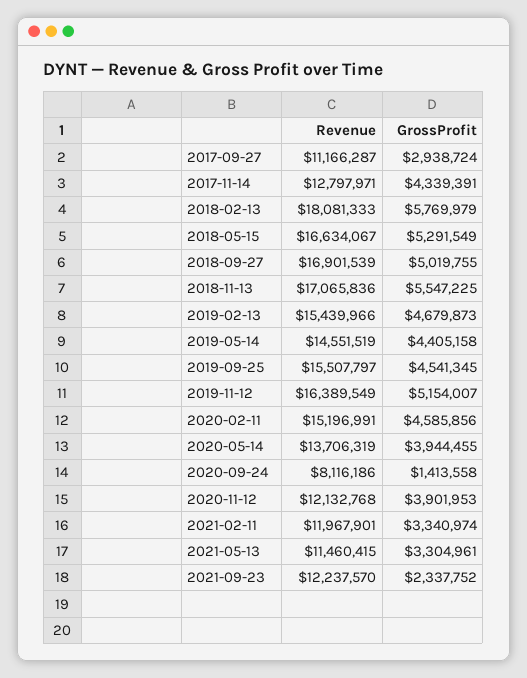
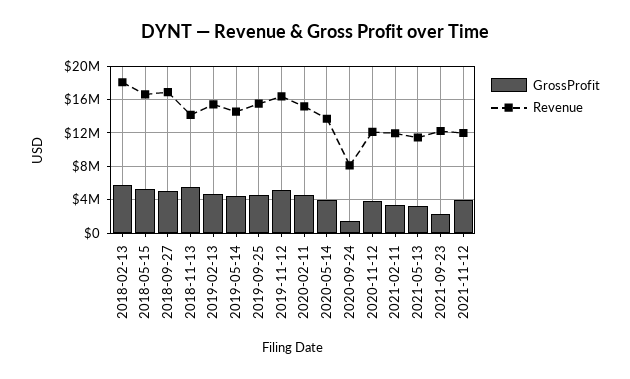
Revenue, 2017-09-27: 11166287 -> none
GrossProfit, 2017-09-27: 2938724 -> none
Revenue, 2017-11-14: 12797971 -> none
GrossProfit, 2017-11-14: 4339391 -> none
Revenue, 2018-11-13: 17065836 -> 14000000
GrossProfit, 2021-11-12: none -> 4000000
Revenue, 2021-11-12: none -> 12000000

